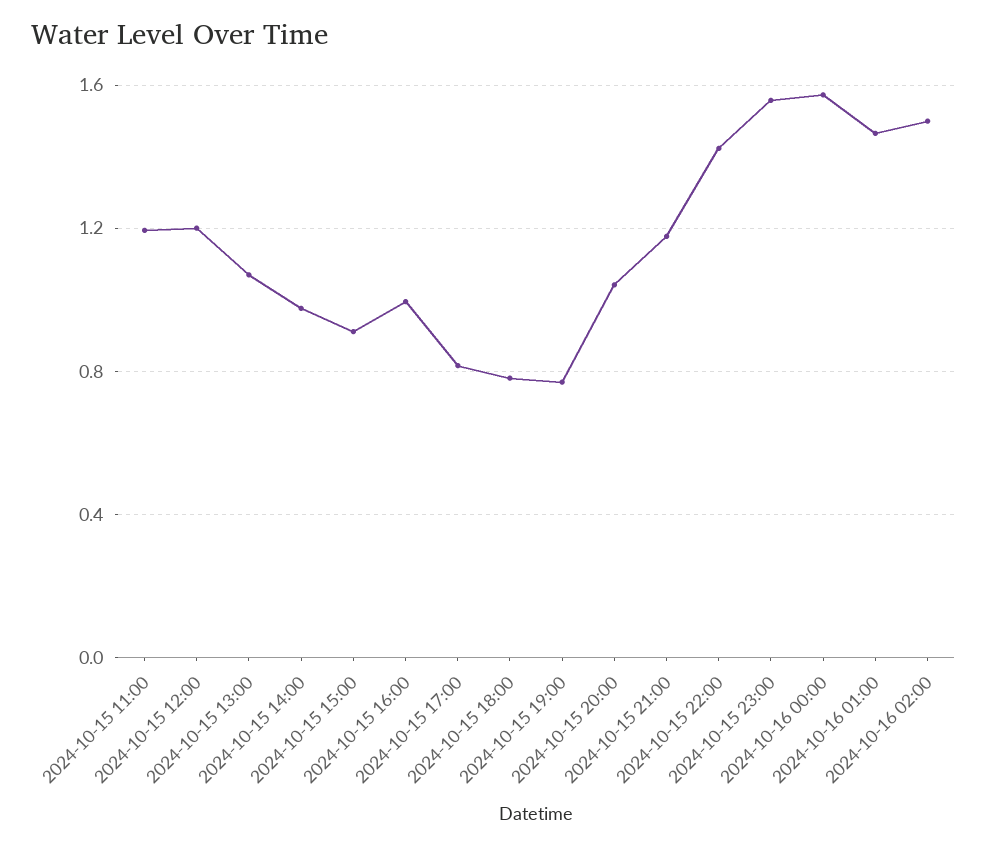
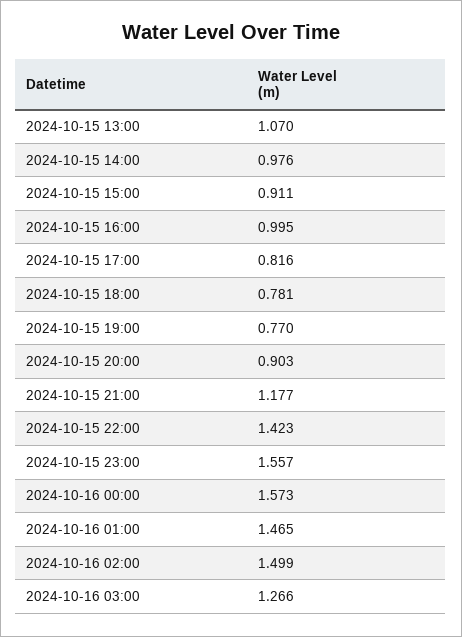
2024-10-15 11:00: 1.2 -> none
2024-10-15 12:00: 1.2 -> none
2024-10-15 20:00: 1.05 -> 0.903
2024-10-16 03:00: none -> 1.266

